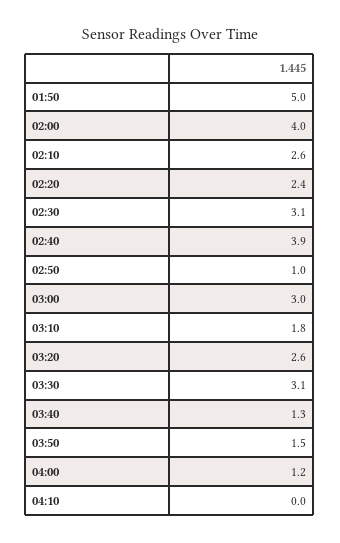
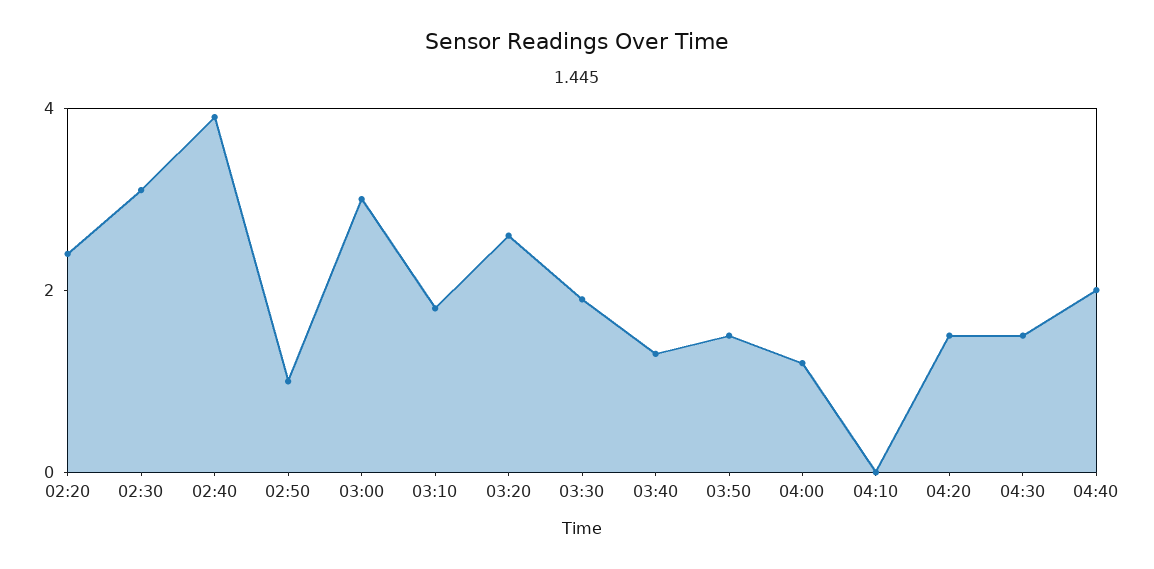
01:50: 5 -> none
02:00: 4 -> none
02:10: 2.6 -> none
03:30: 3.1 -> 2
04:20: none -> 1.5
04:30: none -> 1.5
04:40: none -> 2

